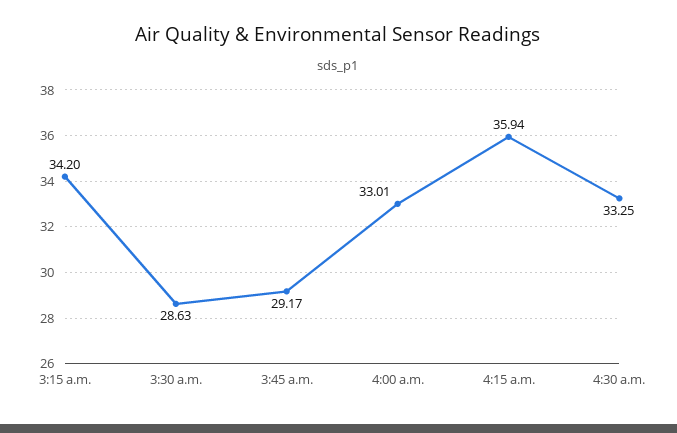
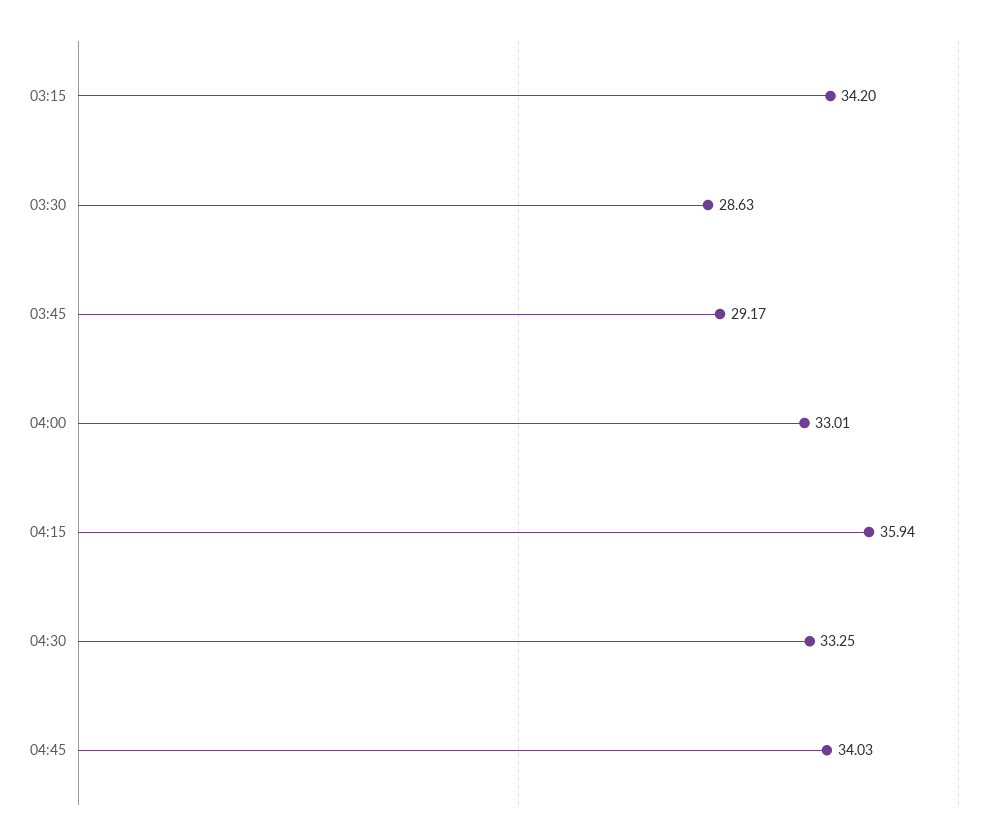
04:45: none -> 34.03

